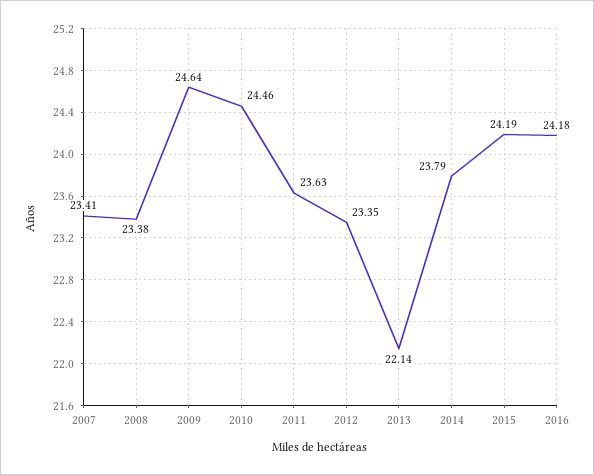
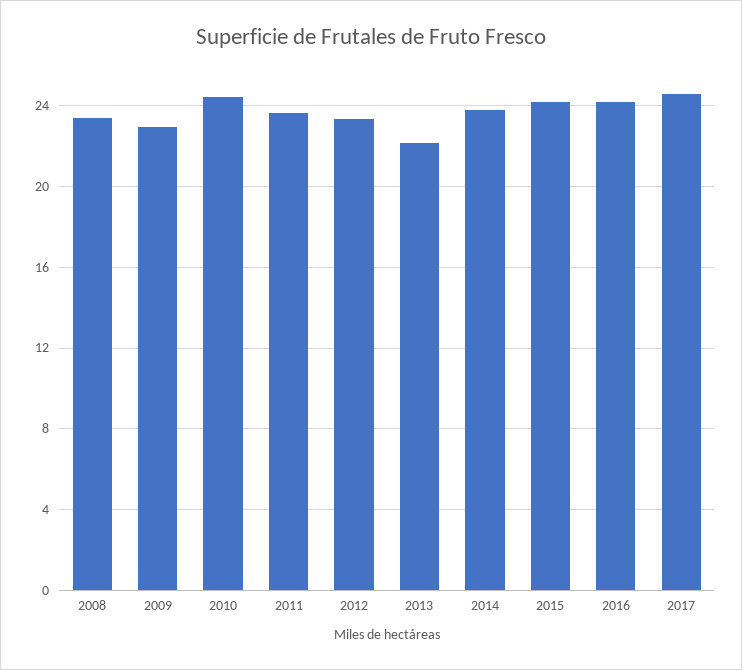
2007: 23.41 -> none
2009: 24.64 -> 23
2017: none -> 24.5

